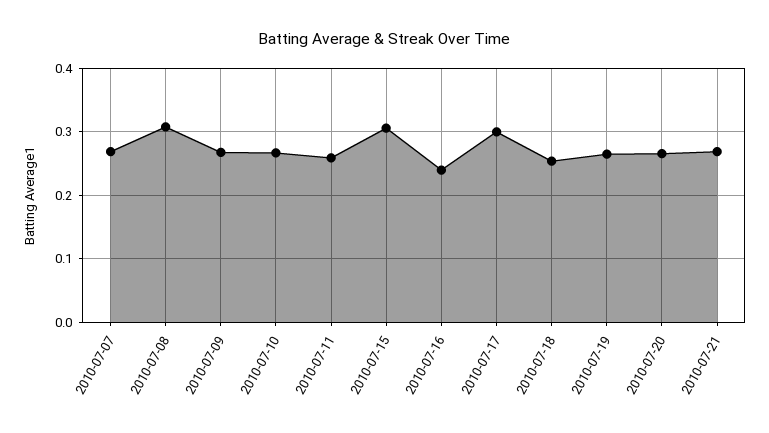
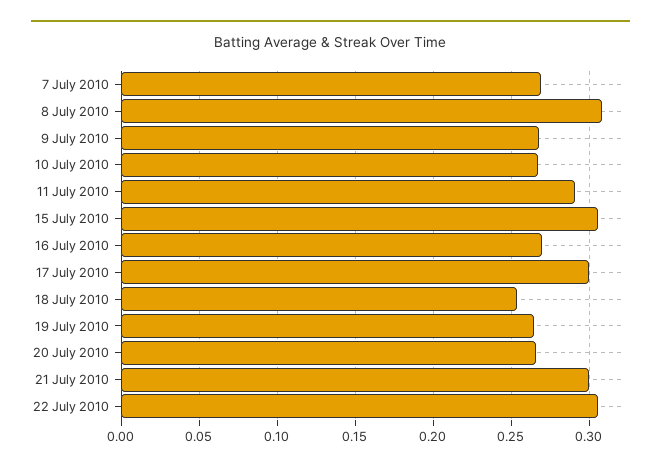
2010-07-11: 0.26 -> 0.29
2010-07-16: 0.24 -> 0.27
2010-07-21: 0.27 -> 0.3
22 July 2010: none -> 0.305

